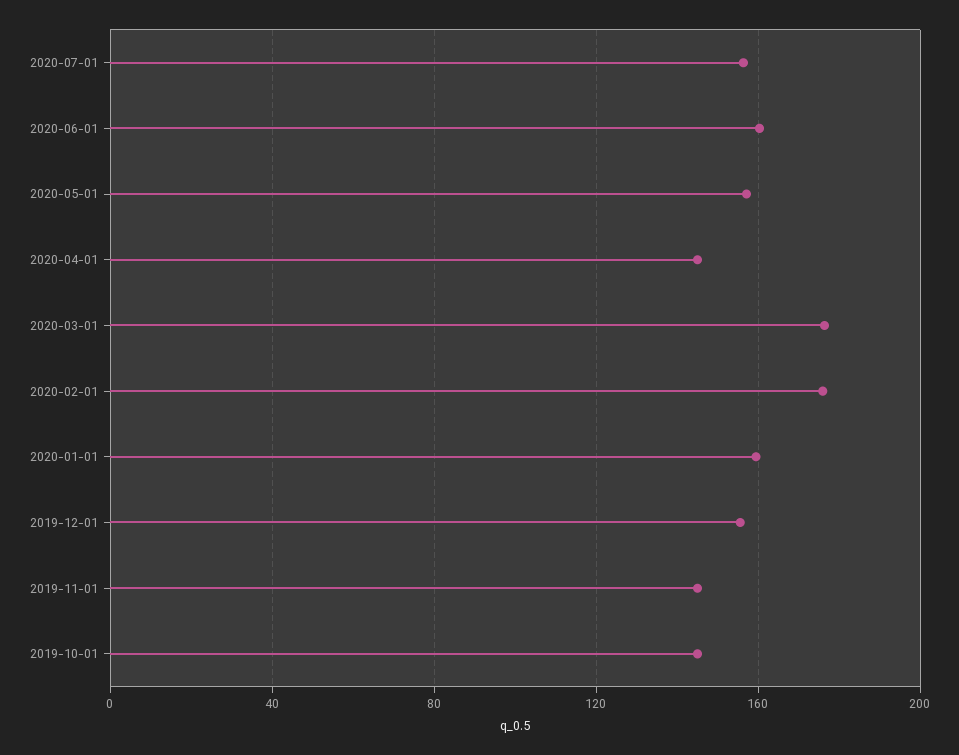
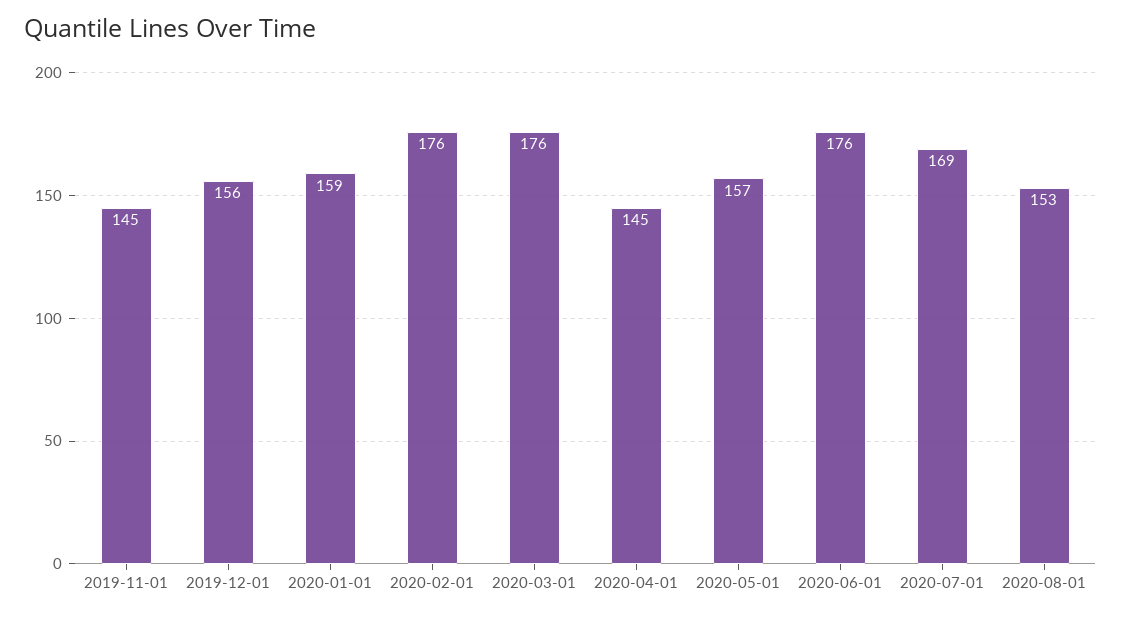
2020-07-01: 155 -> 169
2020-06-01: 160 -> 176
2019-10-01: 145 -> none
2020-08-01: none -> 153

